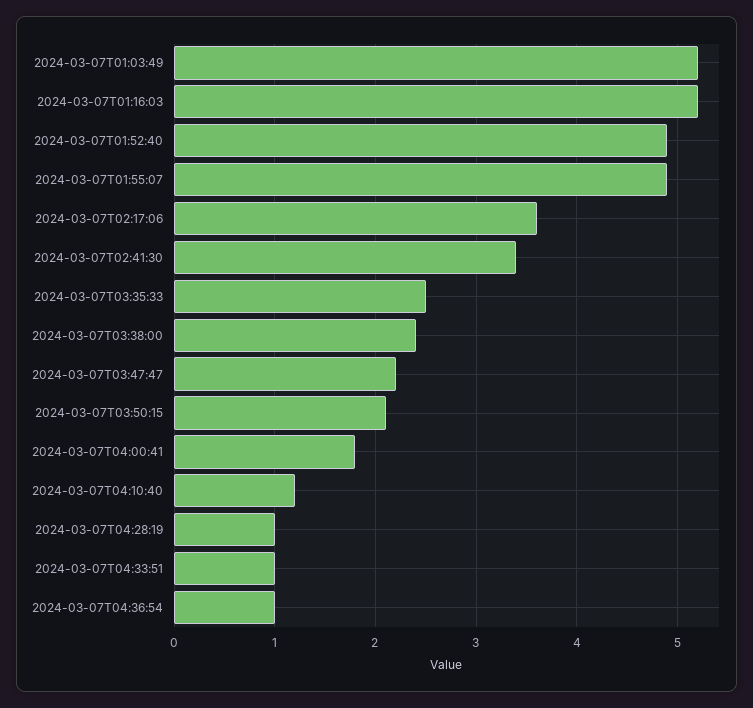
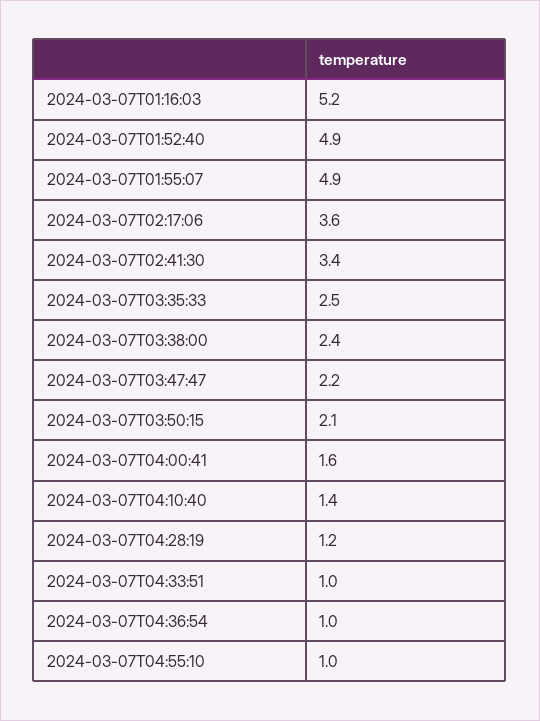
2024-03-07T01:03:49: 5.2 -> none
2024-03-07T04:00:41: 1.8 -> 1.6
2024-03-07T04:10:40: 1.2 -> 1.4
2024-03-07T04:28:19: 1 -> 1.2
2024-03-07T04:55:10: none -> 1

